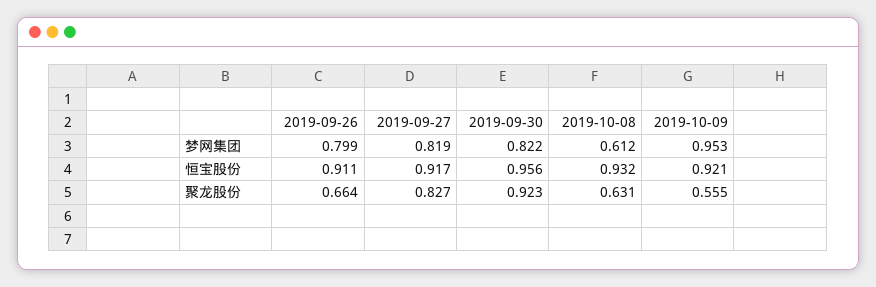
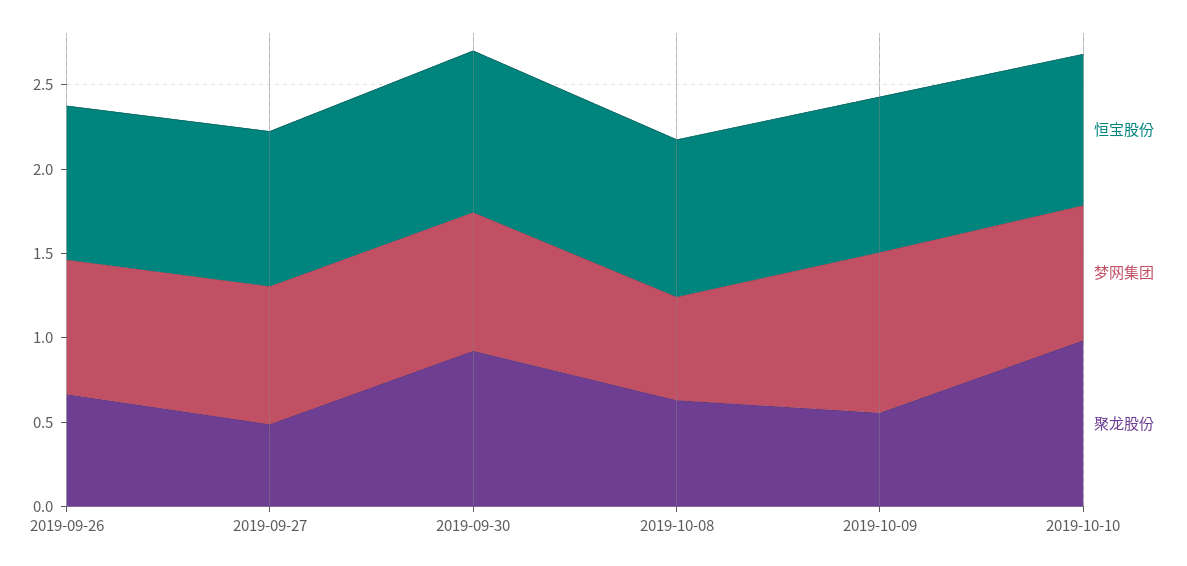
聚龙股份, 2019-09-27: 0.827 -> 0.5
恒宝股份, 2019-10-10: none -> 0.9
梦网集团, 2019-10-10: none -> 0.8
聚龙股份, 2019-10-10: none -> 1

